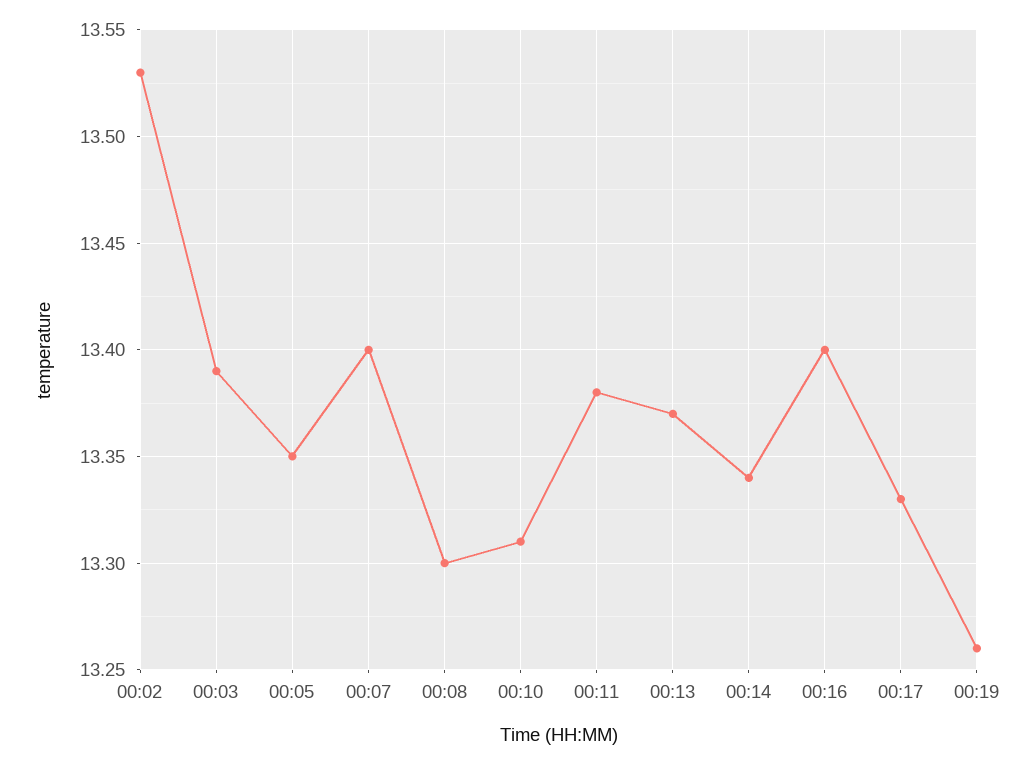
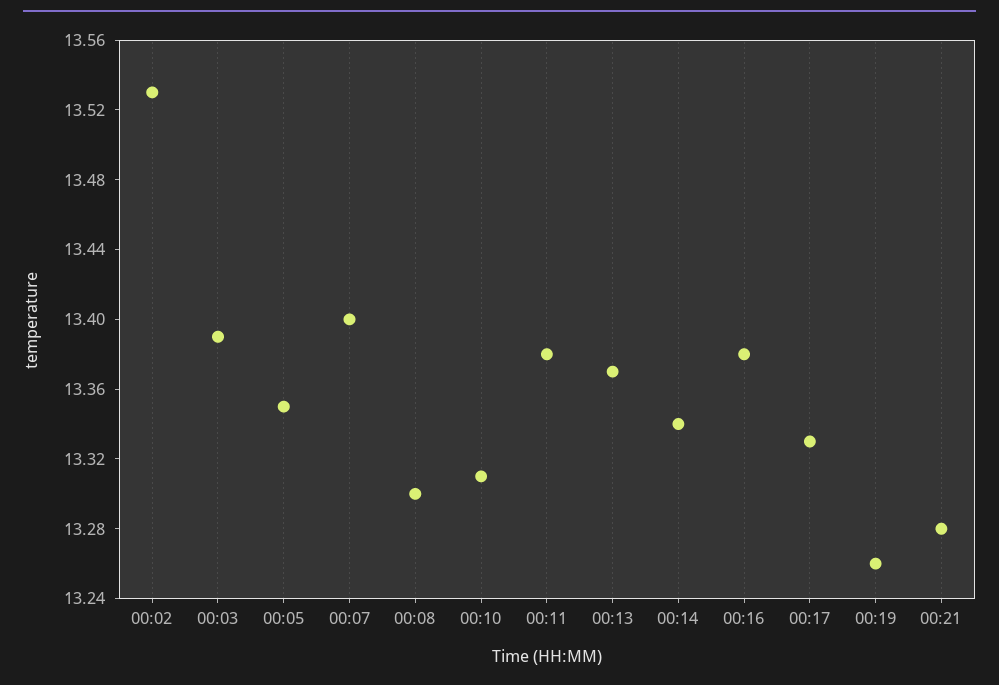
00:16: 13.4 -> 13.38
00:21: none -> 13.28

